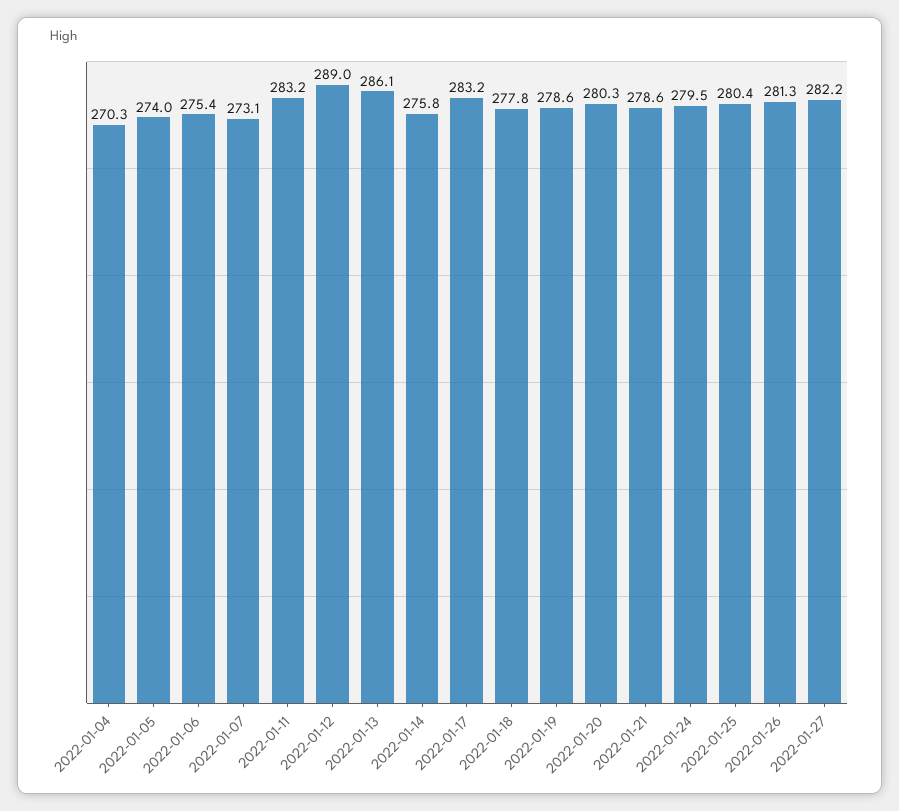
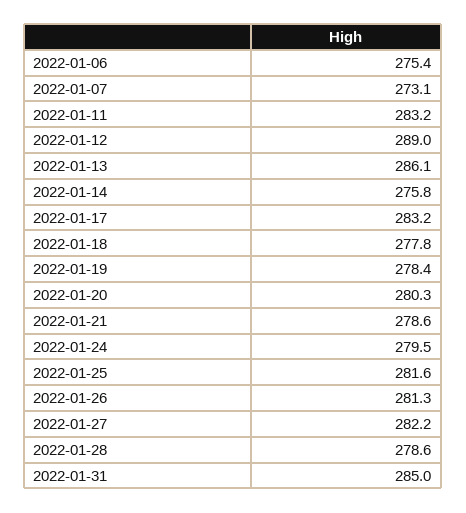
2022-01-04: 270.3 -> none
2022-01-05: 274 -> none
2022-01-19: 278.6 -> 278.4
2022-01-25: 280.4 -> 281.6
2022-01-28: none -> 278.6
2022-01-31: none -> 285

